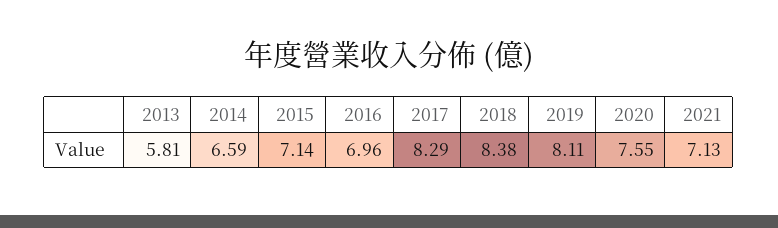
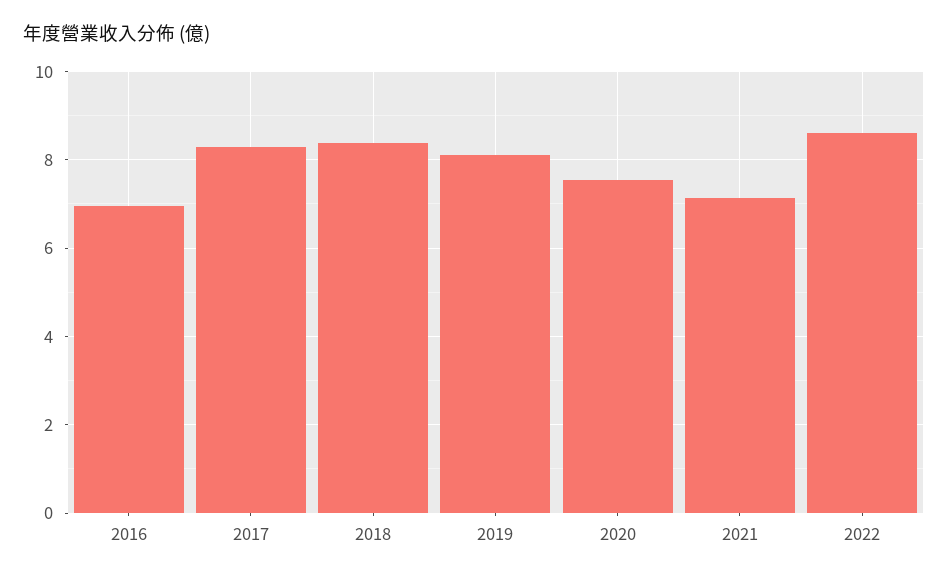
2013: 5.81 -> none
2014: 6.59 -> none
2015: 7.14 -> none
2022: none -> 8.6

